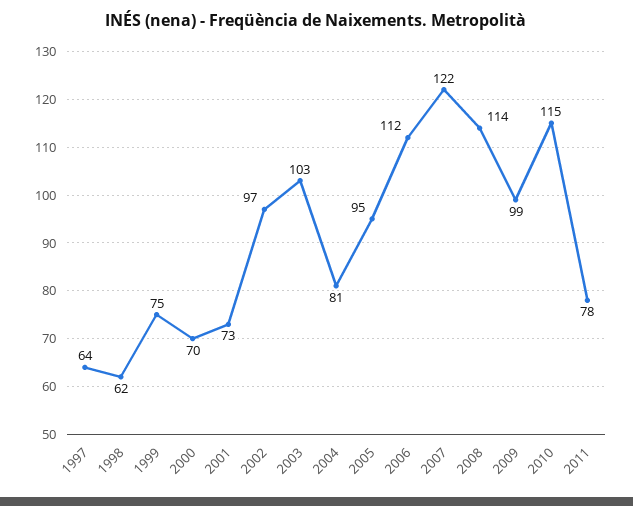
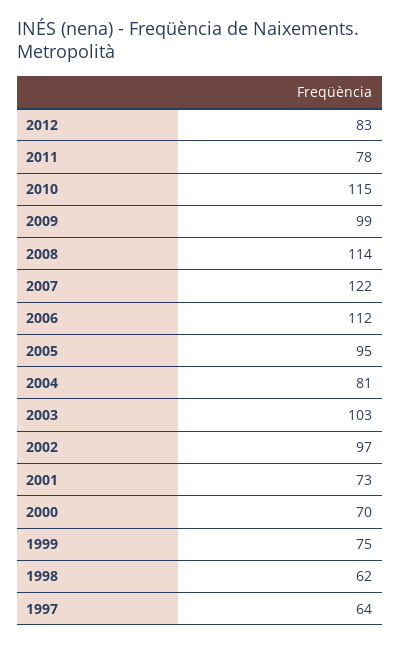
2012: none -> 83

